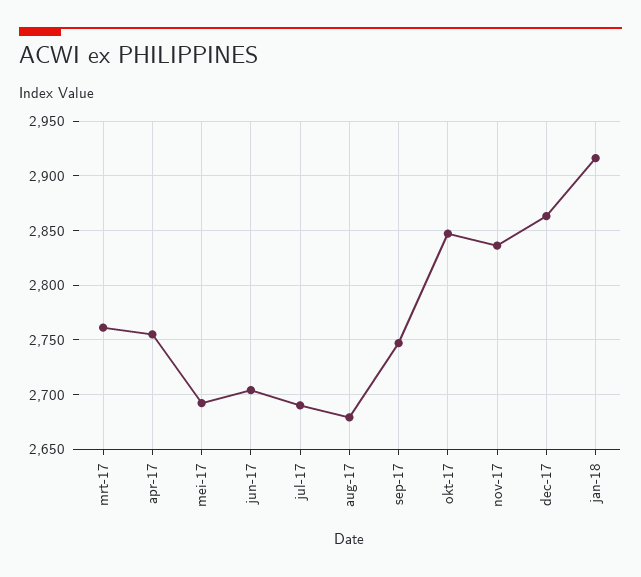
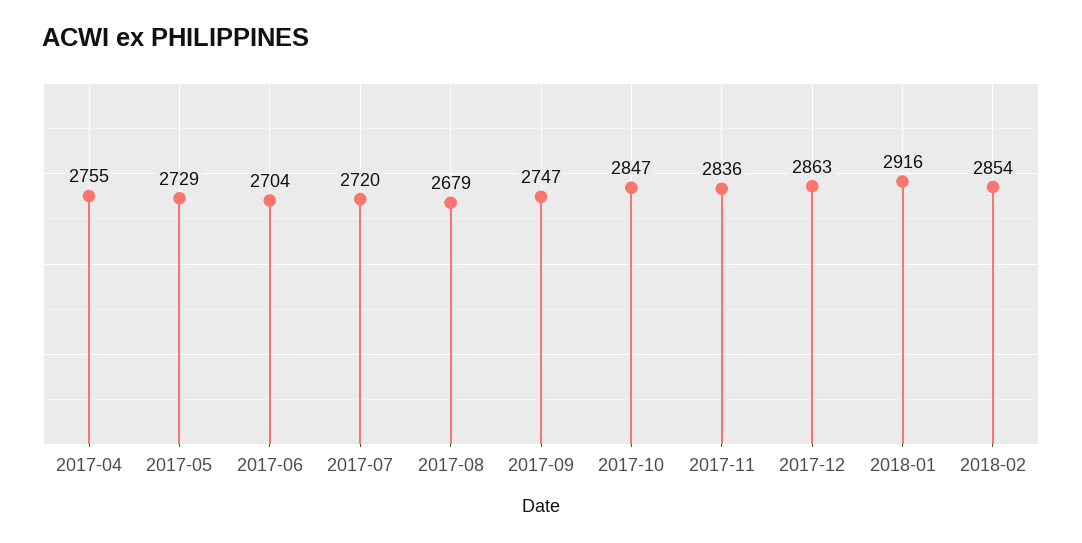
mrt-17: 2760 -> none
mei-17: 2690 -> 2729
jul-17: 2690 -> 2720
2018-02: none -> 2854

